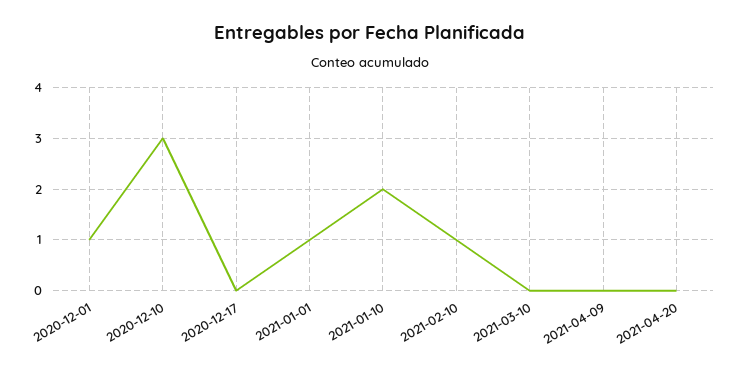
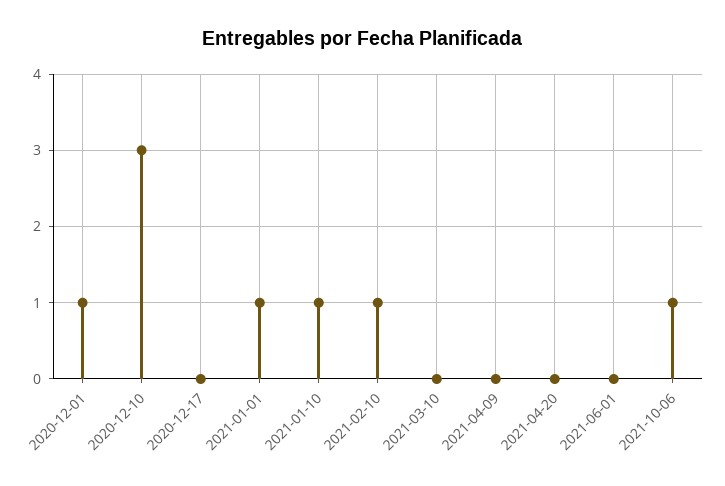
2021-01-10: 2 -> 1
2021-06-01: none -> 0
2021-10-06: none -> 1

